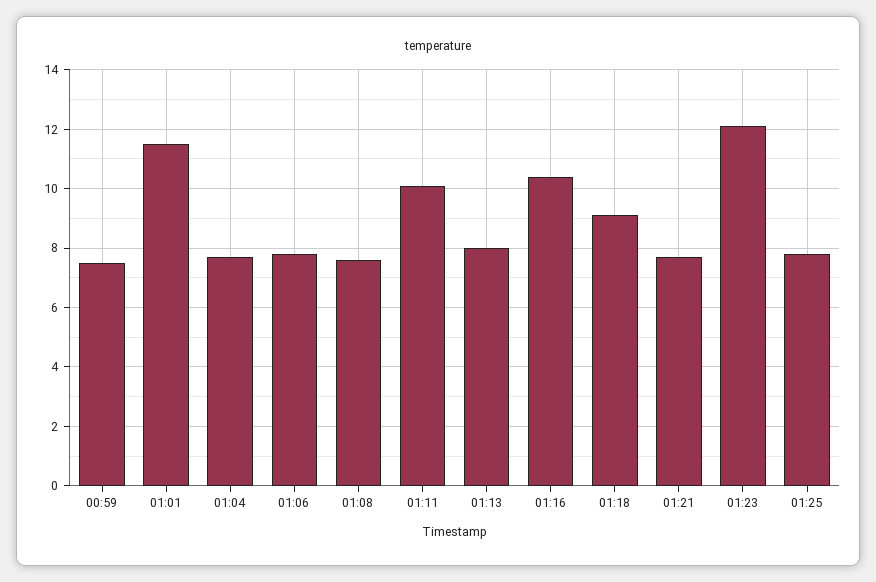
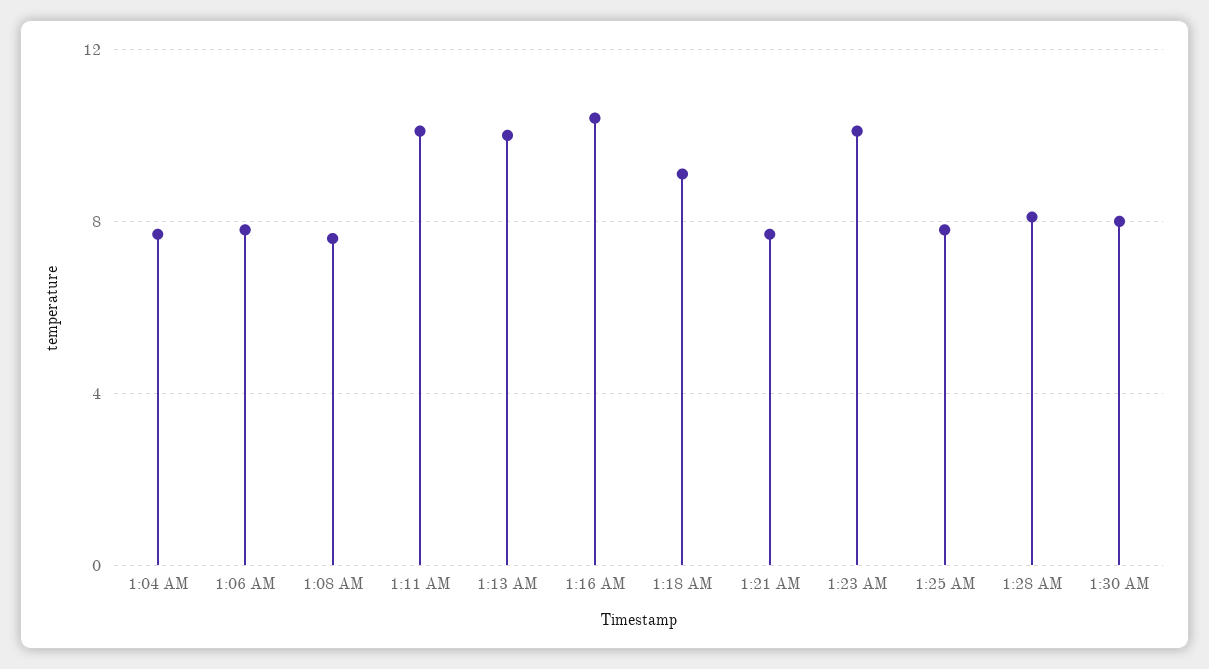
00:59: 7.5 -> none
01:01: 11.5 -> none
01:13: 8 -> 10
01:23: 12 -> 10
1:28 AM: none -> 8
1:30 AM: none -> 8

